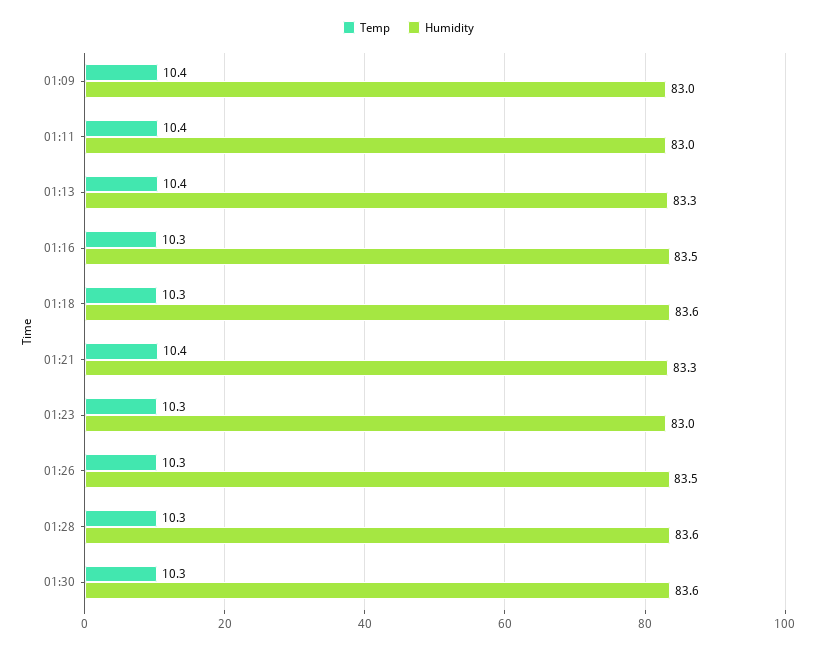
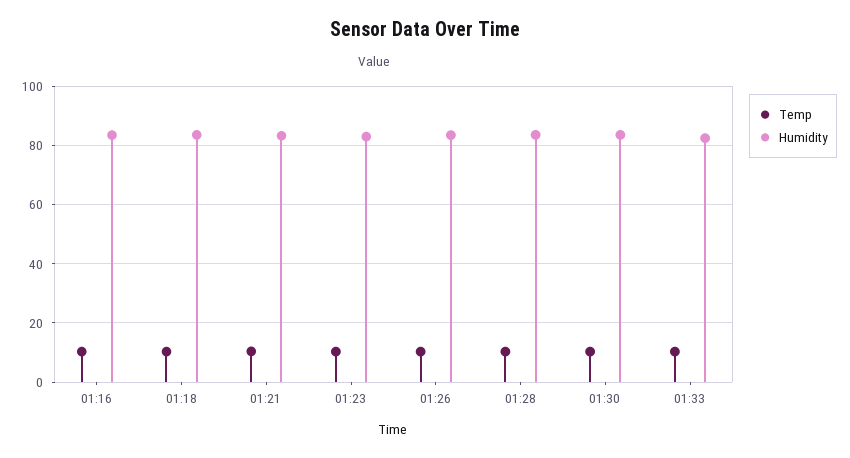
Temp, 01:09: 10.4 -> none
Humidity, 01:09: 83 -> none
Temp, 01:11: 10.4 -> none
Humidity, 01:11: 83 -> none
Temp, 01:13: 10.4 -> none
Humidity, 01:13: 83.3 -> none
Temp, 01:33: none -> 10
Humidity, 01:33: none -> 82.5

